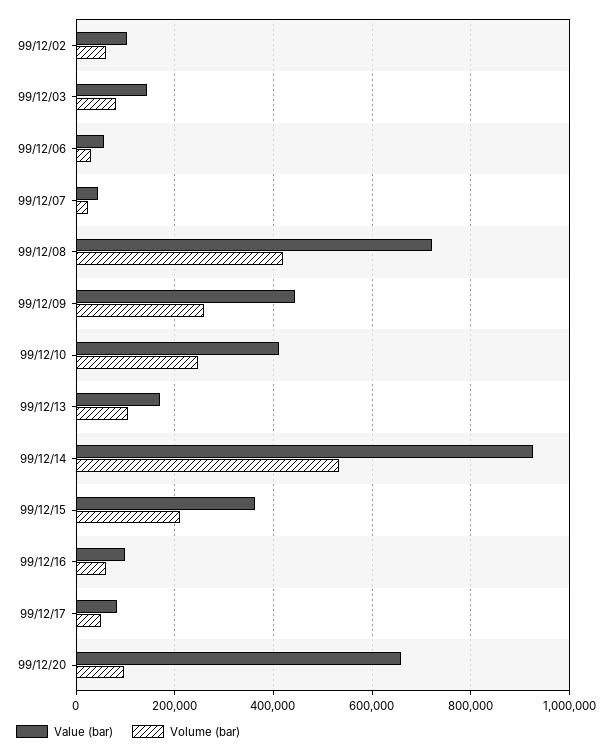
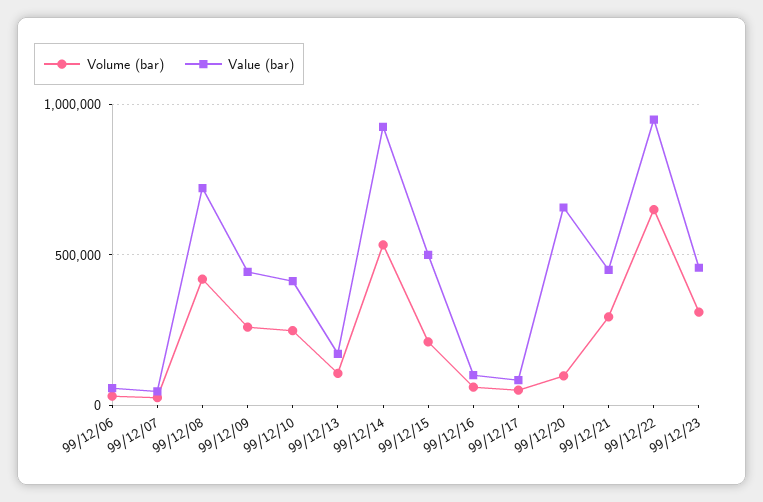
Value (bar), 99/12/02: 100000 -> none
Volume (bar), 99/12/02: 60000 -> none
Value (bar), 99/12/03: 140000 -> none
Volume (bar), 99/12/03: 80000 -> none
Value (bar), 99/12/15: 360000 -> 500000
Volume (bar), 99/12/21: none -> 300000
Value (bar), 99/12/21: none -> 450000
Volume (bar), 99/12/22: none -> 650000
Value (bar), 99/12/22: none -> 950000
Volume (bar), 99/12/23: none -> 300000
Value (bar), 99/12/23: none -> 450000

